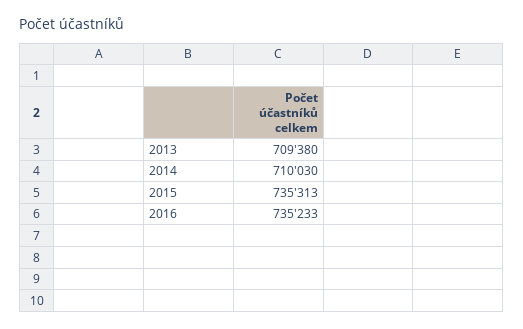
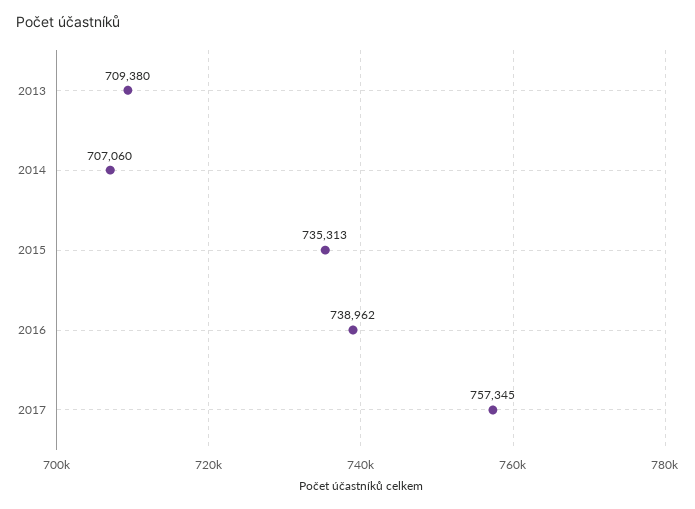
2014: 710030 -> 707060
2016: 735233 -> 738962
2017: none -> 757345

